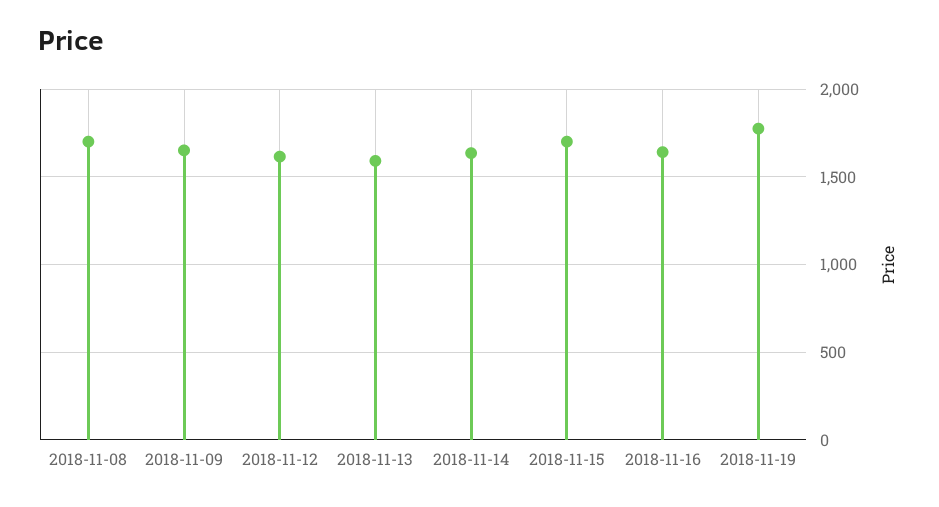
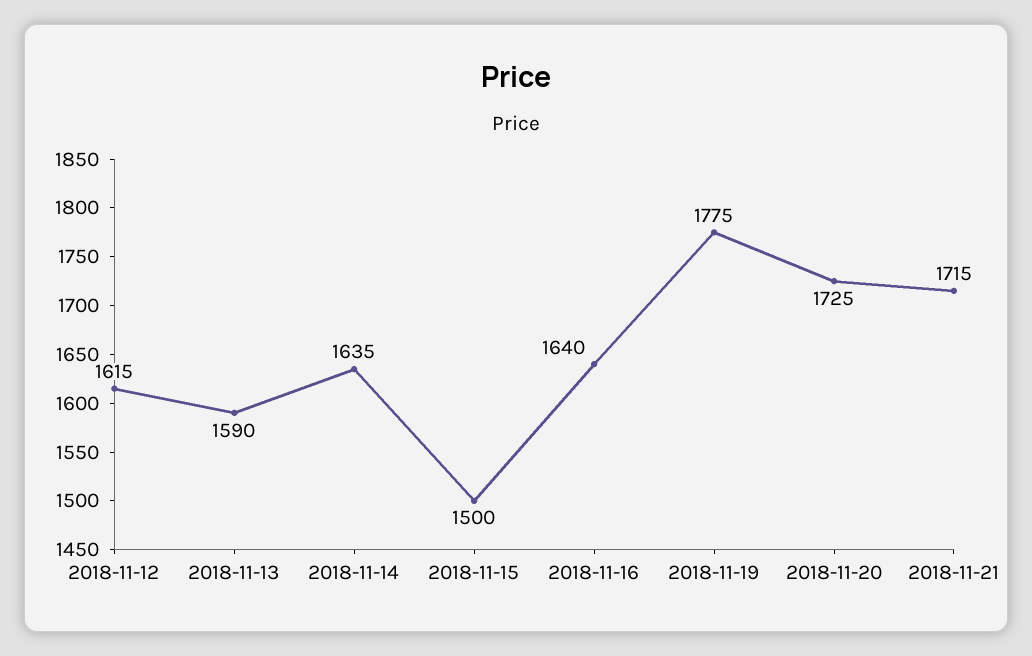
2018-11-08: 1700 -> none
2018-11-09: 1650 -> none
2018-11-15: 1700 -> 1500
2018-11-20: none -> 1725
2018-11-21: none -> 1715

